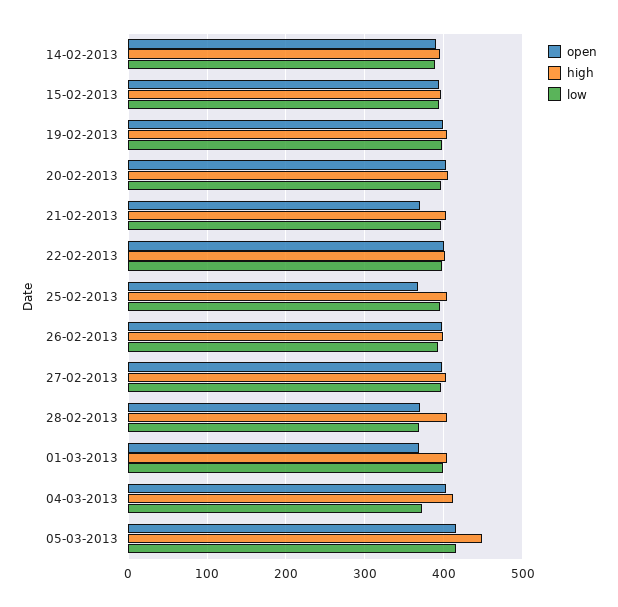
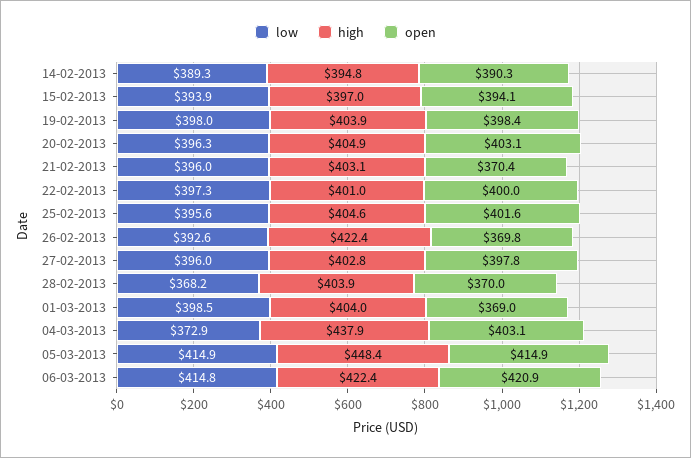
open, 25-02-2013: 370 -> 401.6
open, 26-02-2013: 400 -> 369.8
high, 26-02-2013: 400 -> 422.4
high, 04-03-2013: 410 -> 437.9
low, 06-03-2013: none -> 414.8
high, 06-03-2013: none -> 422.4
open, 06-03-2013: none -> 420.9

